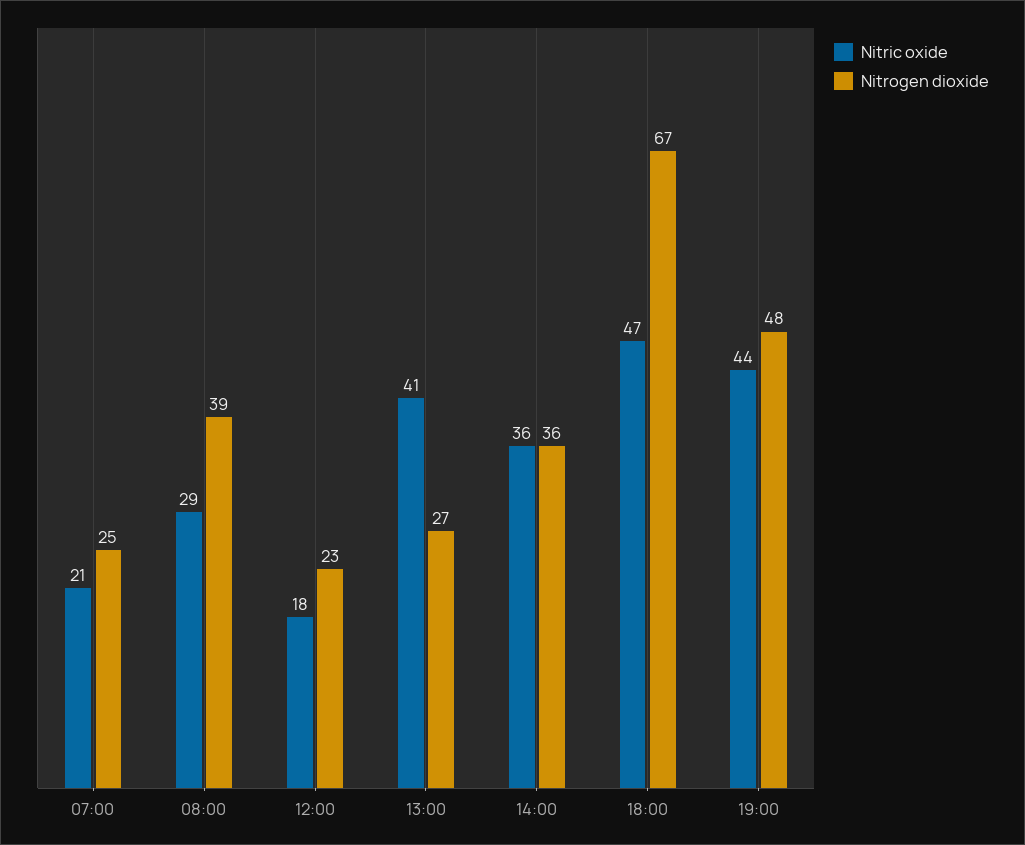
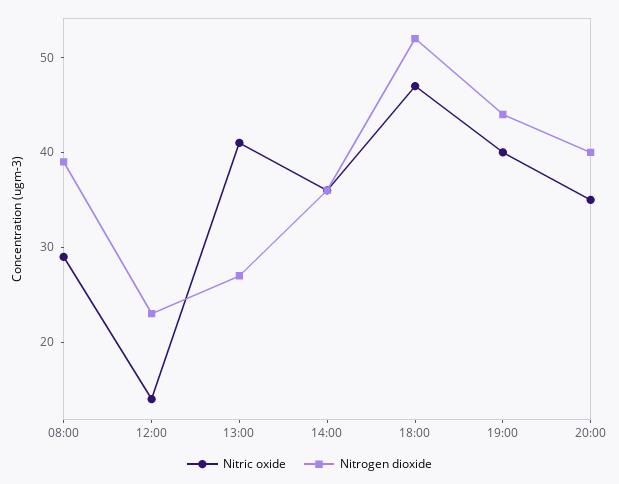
Nitric oxide, 07:00: 21 -> none
Nitrogen dioxide, 07:00: 25 -> none
Nitric oxide, 12:00: 18 -> 14
Nitrogen dioxide, 18:00: 67 -> 52
Nitric oxide, 19:00: 44 -> 40
Nitrogen dioxide, 19:00: 48 -> 44
Nitric oxide, 20:00: none -> 35
Nitrogen dioxide, 20:00: none -> 40

